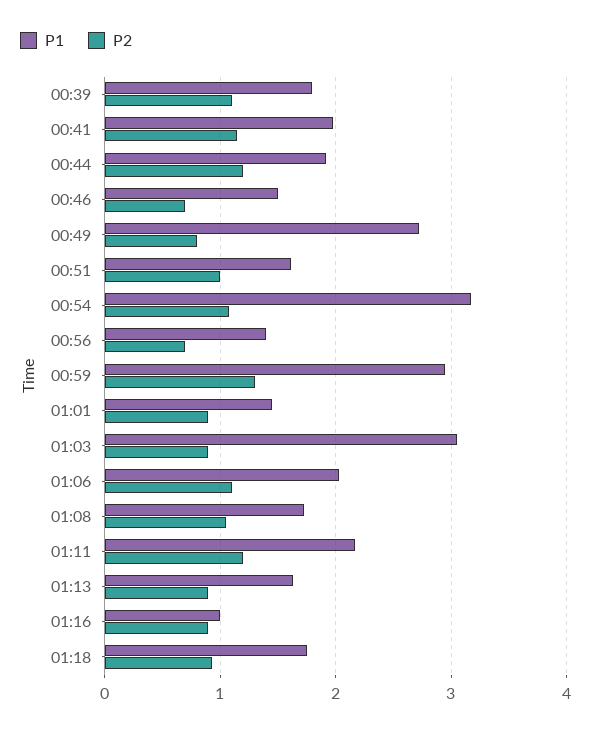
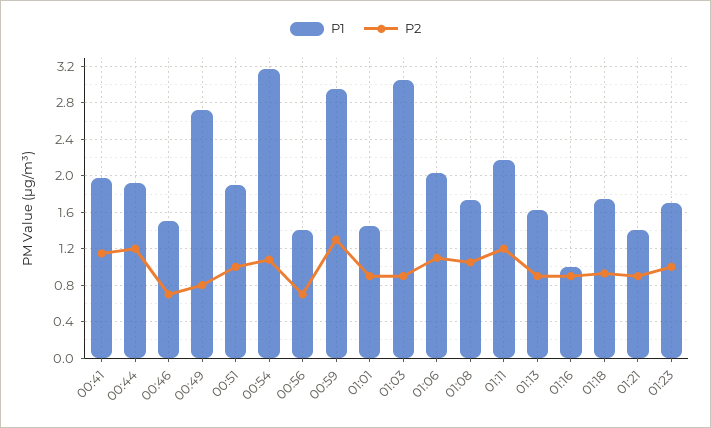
P1, 00:39: 1.8 -> none
P2, 00:39: 1.1 -> none
P1, 00:51: 1.6 -> 1.9
P1, 01:21: none -> 1.4
P2, 01:21: none -> 0.9
P1, 01:23: none -> 1.7
P2, 01:23: none -> 1

